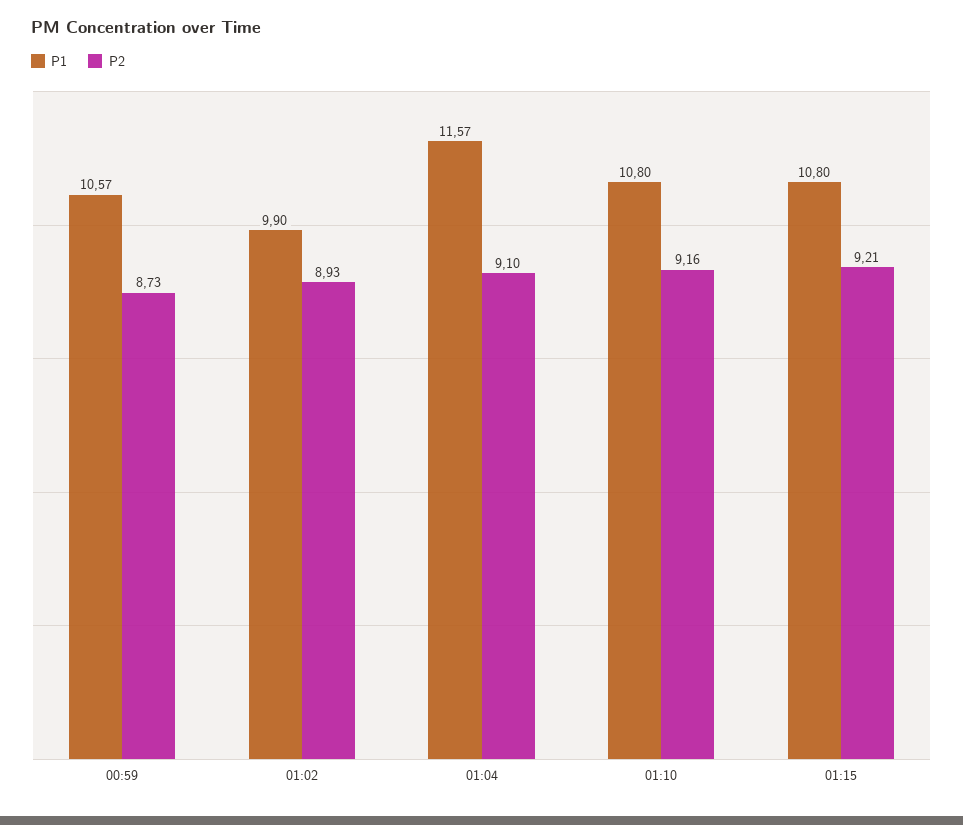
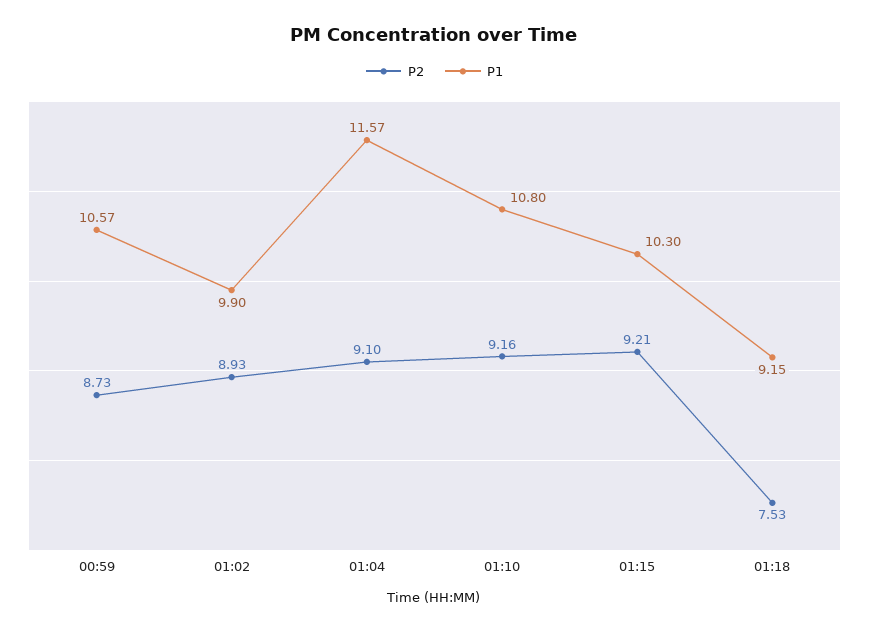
P1, 01:15: 10.8 -> 10.3
P2, 01:18: none -> 7.53
P1, 01:18: none -> 9.15

